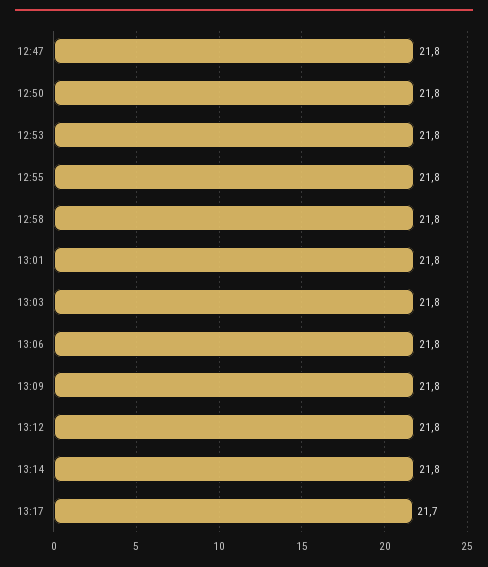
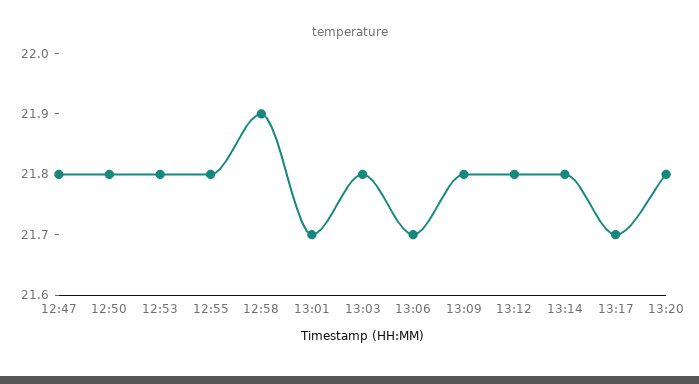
12:58: 21.8 -> 21.9
13:01: 21.8 -> 21.7
13:06: 21.8 -> 21.7
13:20: none -> 21.8

